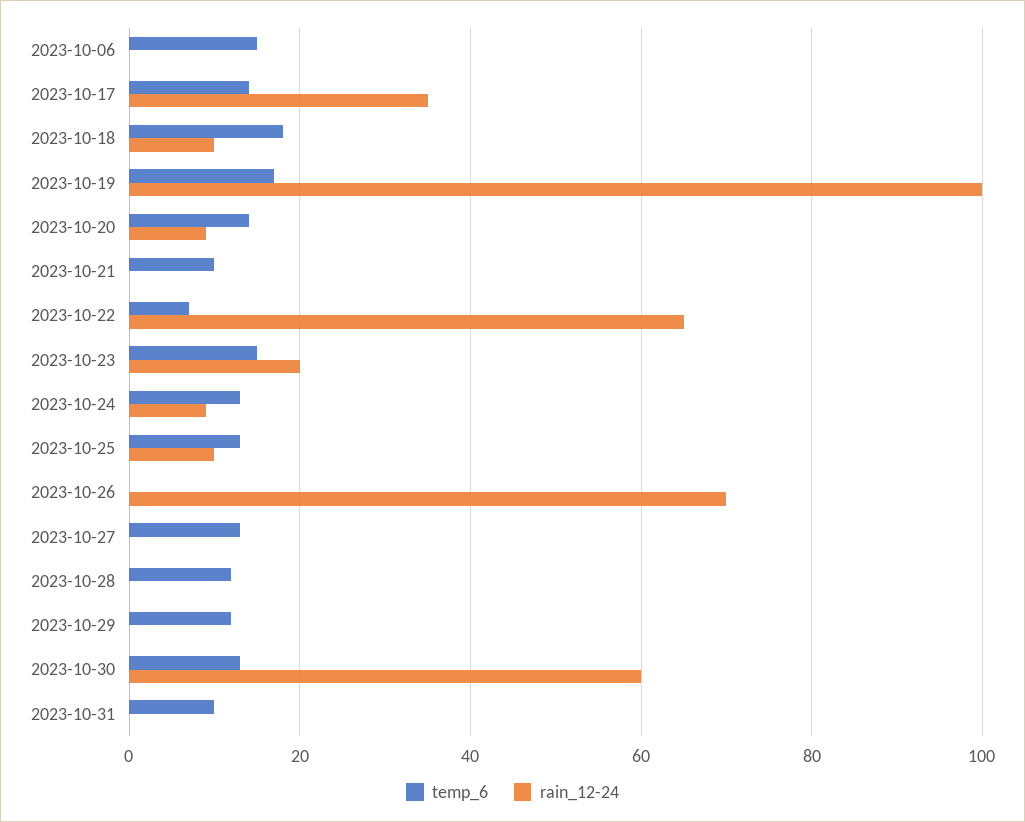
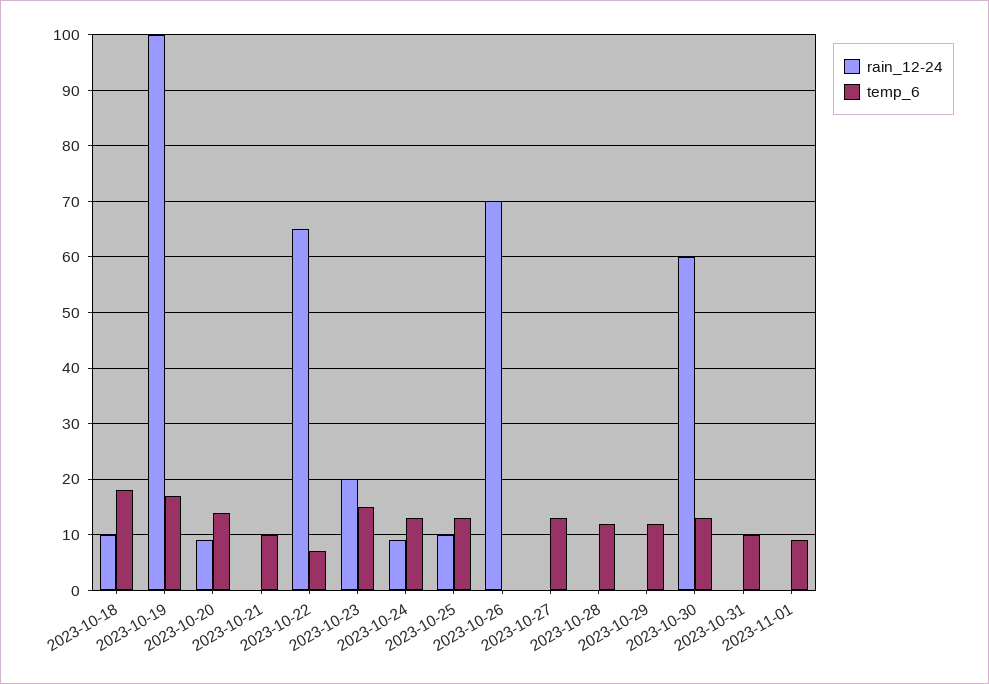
temp_6, 2023-10-06: 15 -> none
rain_12-24, 2023-10-06: 0 -> none
temp_6, 2023-10-17: 15 -> none
rain_12-24, 2023-10-17: 35 -> none
rain_12-24, 2023-11-01: none -> 0
temp_6, 2023-11-01: none -> 10

